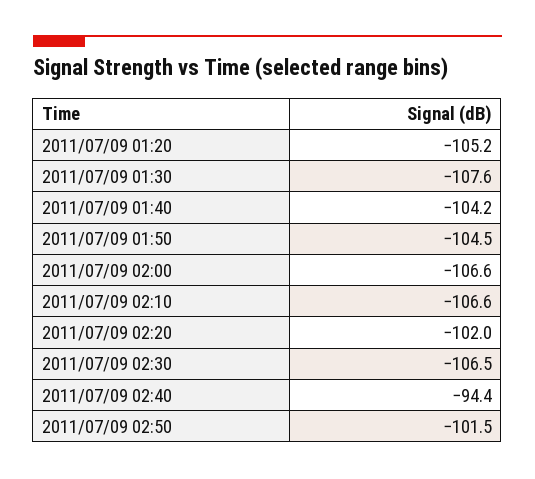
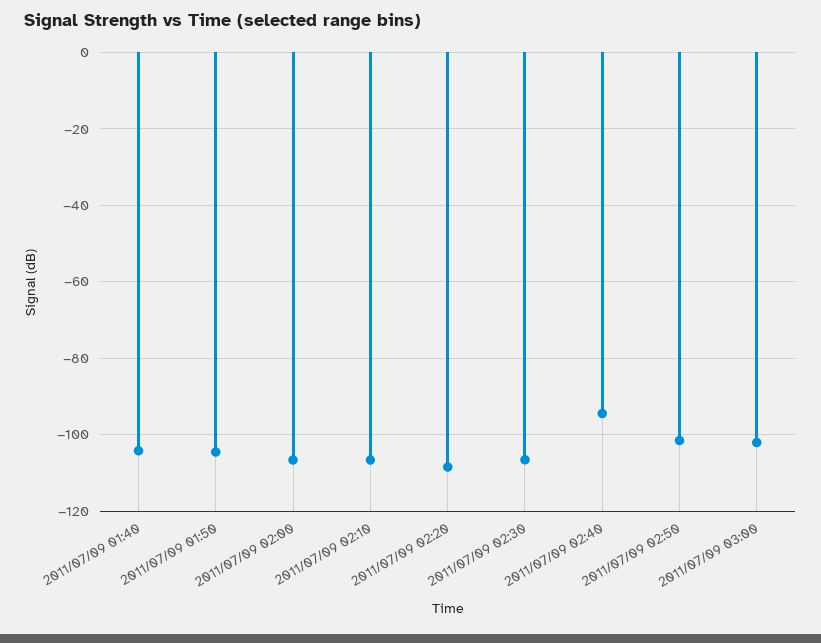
2011/07/09 01:20: -105.2 -> none
2011/07/09 01:30: -107.6 -> none
2011/07/09 02:20: -102 -> -108
2011/07/09 03:00: none -> -102

